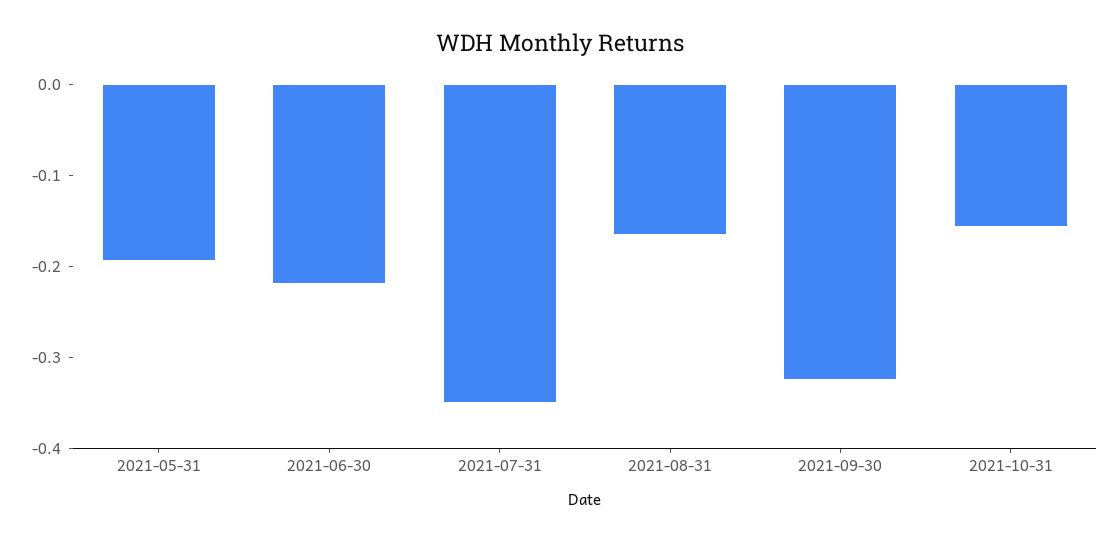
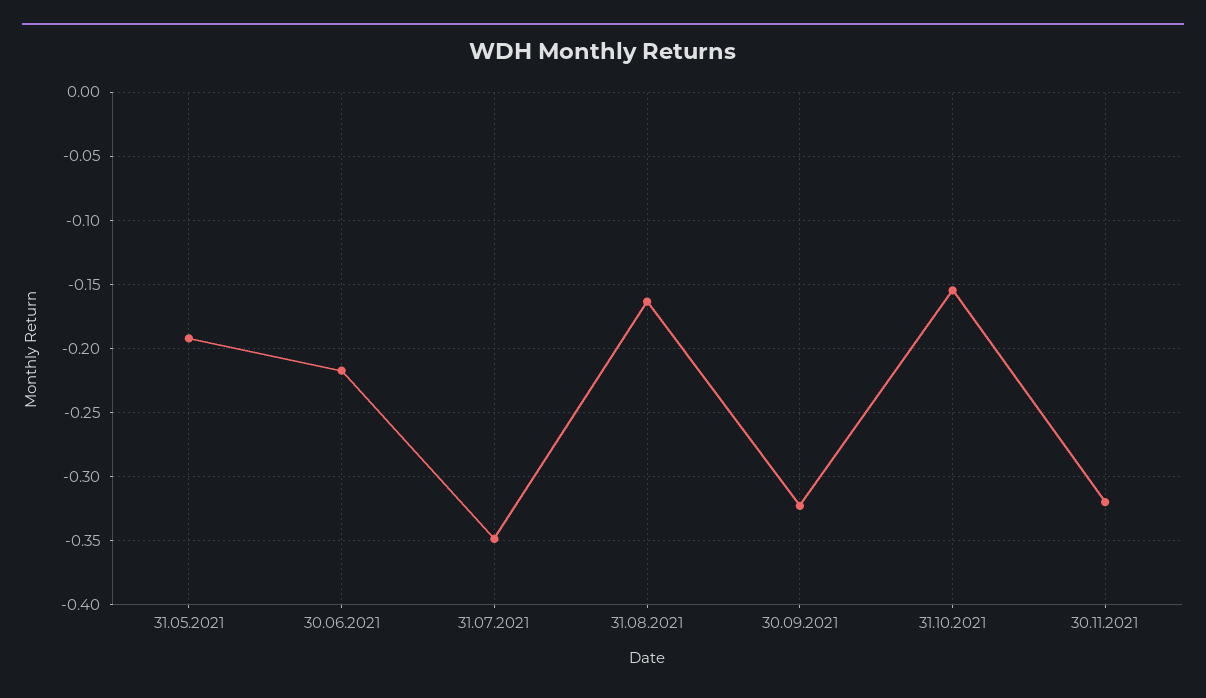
30.11.2021: none -> -0.32

